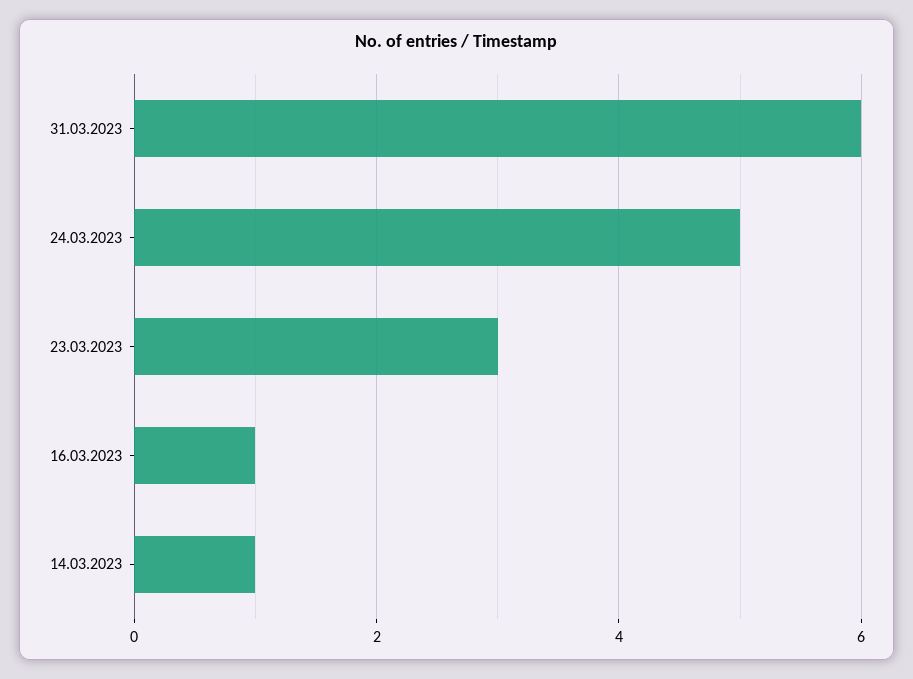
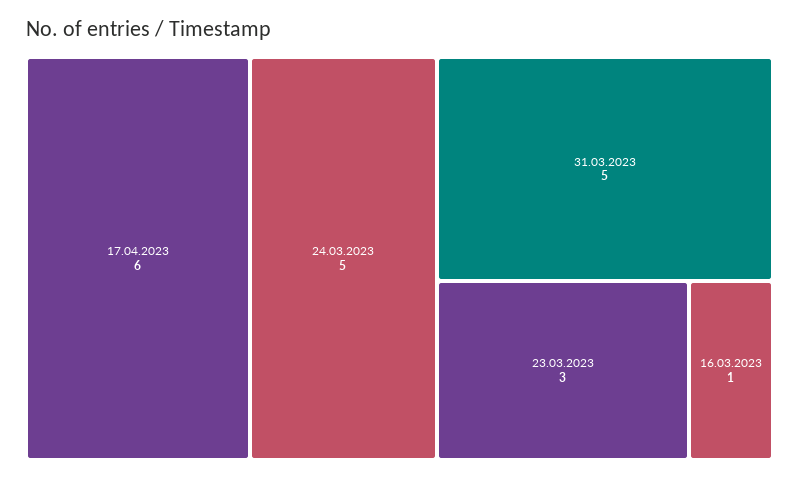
31.03.2023: 6 -> 5
14.03.2023: 1 -> none
17.04.2023: none -> 6

